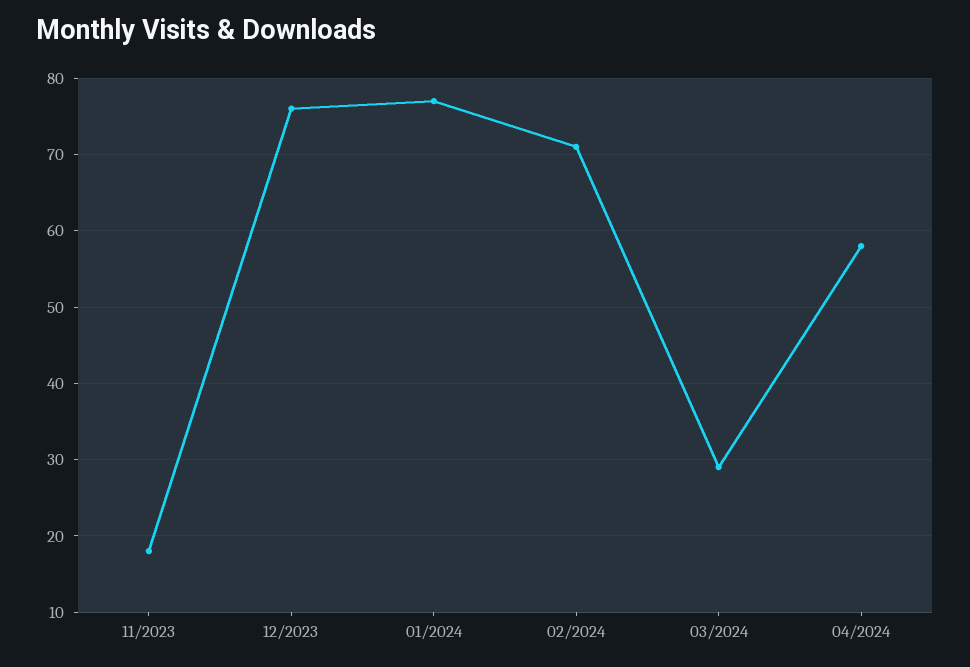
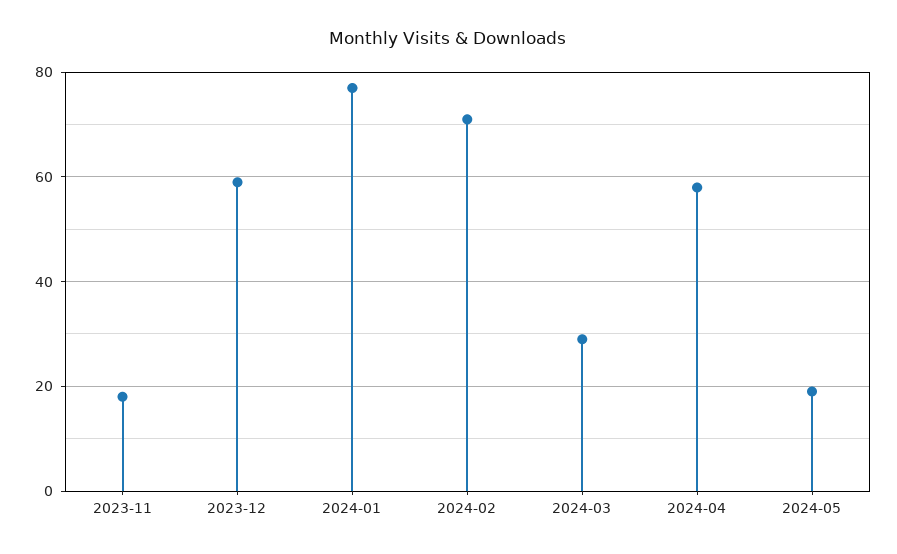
12/2023: 76 -> 60
2024-05: none -> 20

